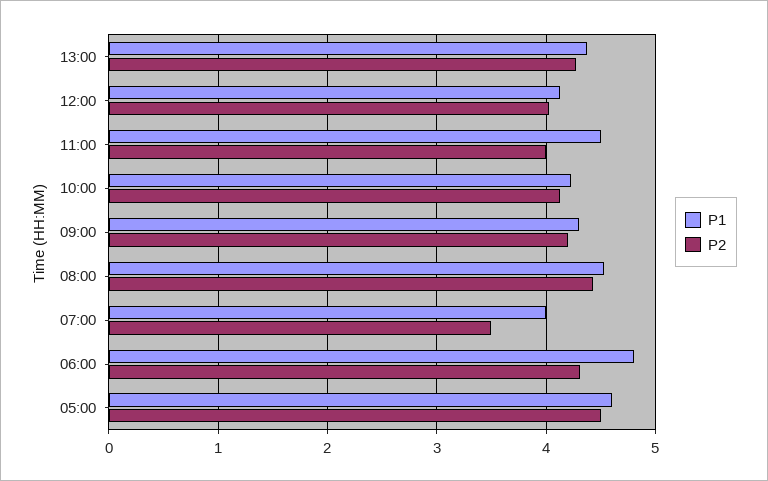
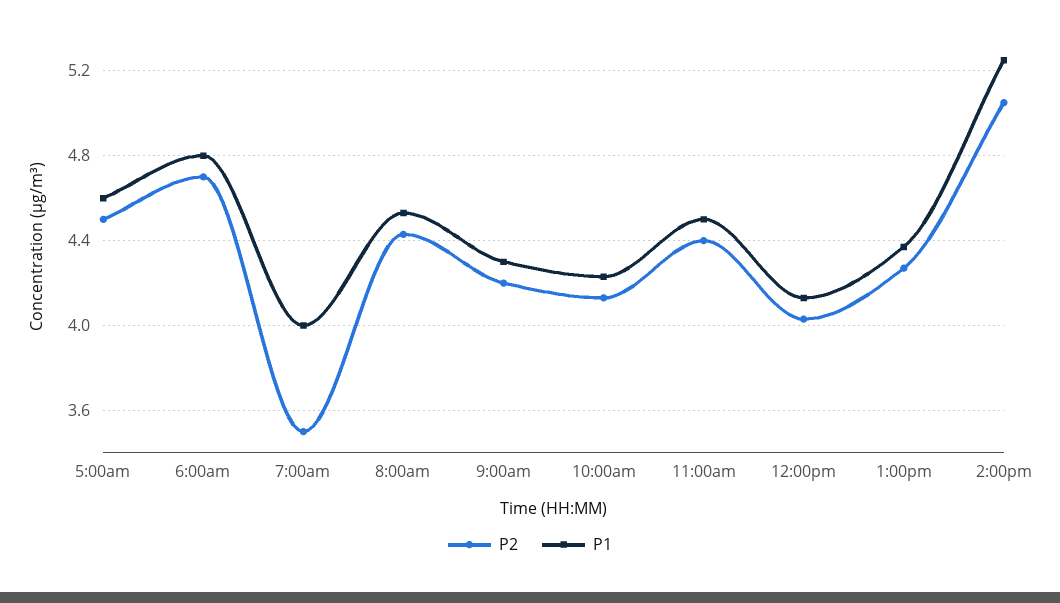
P2, 11:00: 4 -> 4.4
P2, 06:00: 4.3 -> 4.7
P2, 2:00pm: none -> 5.05
P1, 2:00pm: none -> 5.25

